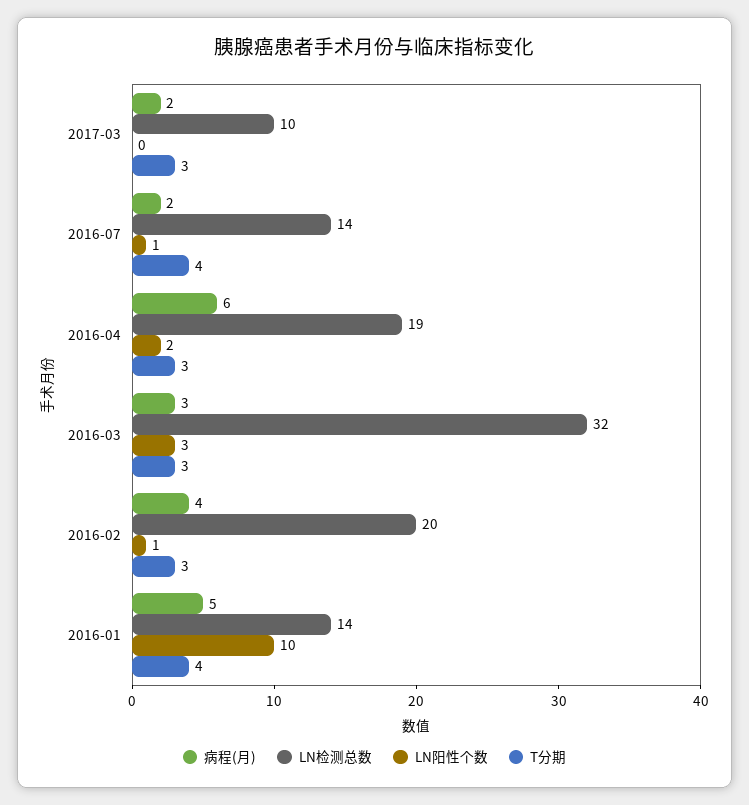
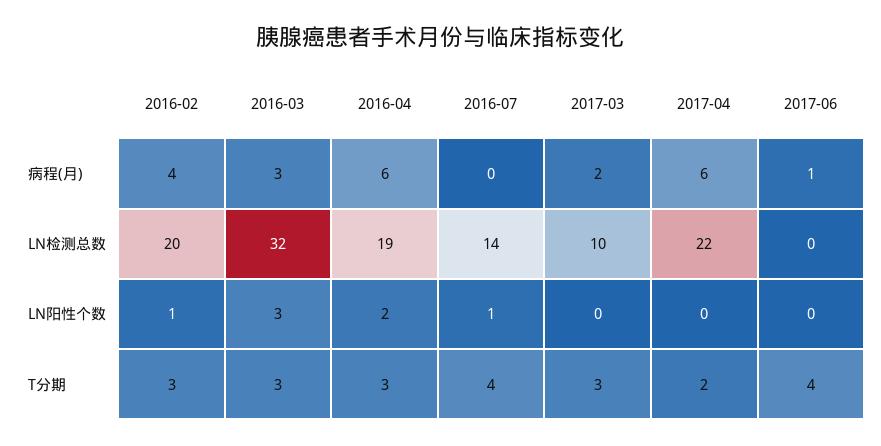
病程(月), 2016-07: 2 -> 0
病程(月), 2016-01: 5 -> none
LN检测总数, 2016-01: 14 -> none
LN阳性个数, 2016-01: 10 -> none
T分期, 2016-01: 4 -> none
病程(月), 2017-04: none -> 6
病程(月), 2017-06: none -> 1
LN检测总数, 2017-04: none -> 22
LN检测总数, 2017-06: none -> 0
LN阳性个数, 2017-04: none -> 0
LN阳性个数, 2017-06: none -> 0
T分期, 2017-04: none -> 2
T分期, 2017-06: none -> 4

